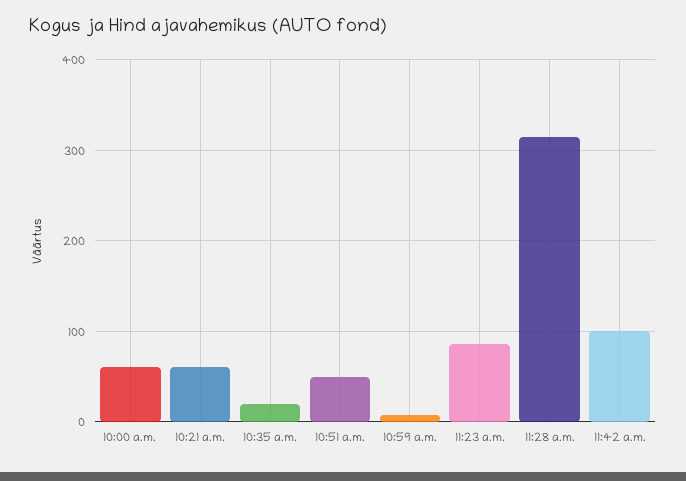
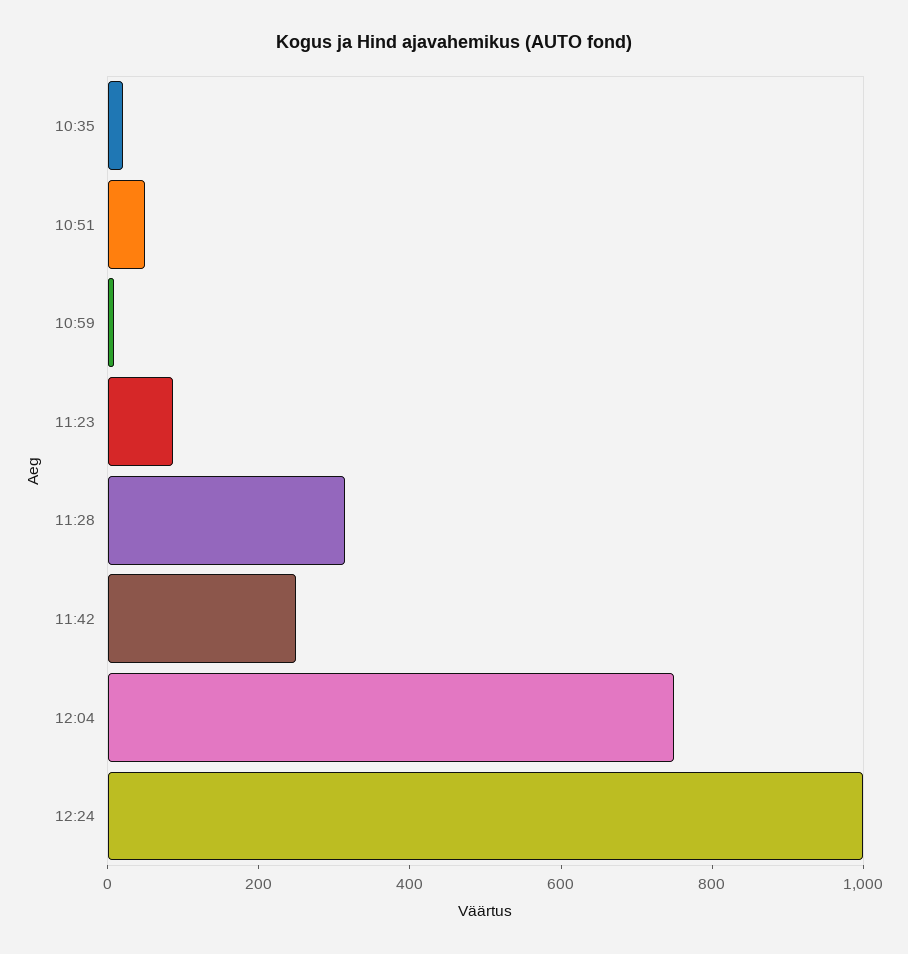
10:00 a.m.: 60 -> none
10:21 a.m.: 60 -> none
11:42 a.m.: 100 -> 250
12:04: none -> 750
12:24: none -> 1000

